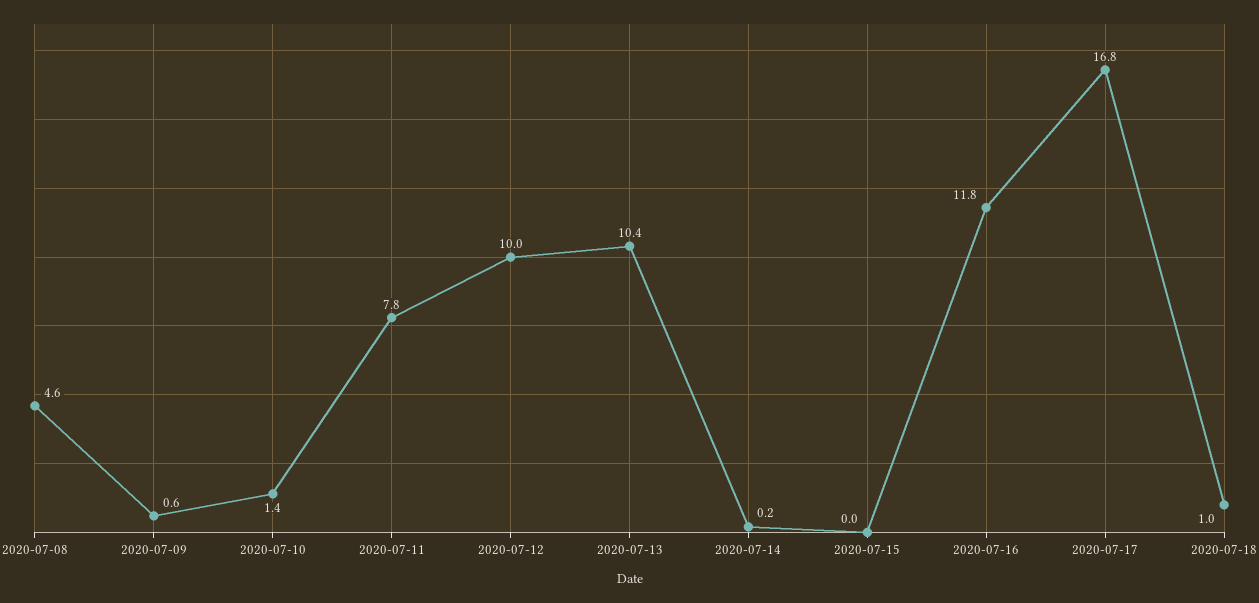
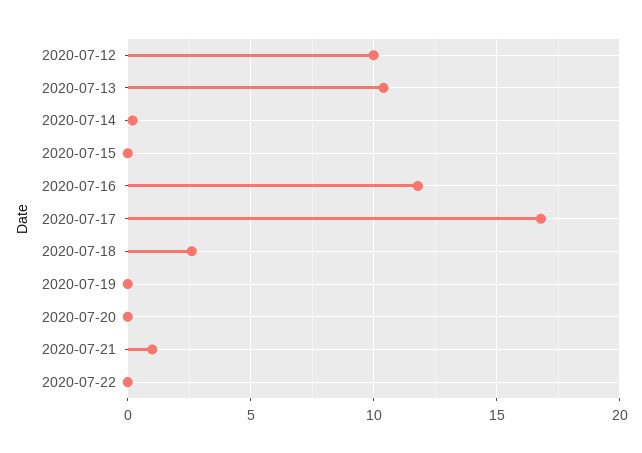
2020-07-08: 4.6 -> none
2020-07-09: 0.6 -> none
2020-07-10: 1.4 -> none
2020-07-11: 7.8 -> none
2020-07-18: 1 -> 2.5
2020-07-19: none -> 0
2020-07-20: none -> 0
2020-07-21: none -> 1
2020-07-22: none -> 0

